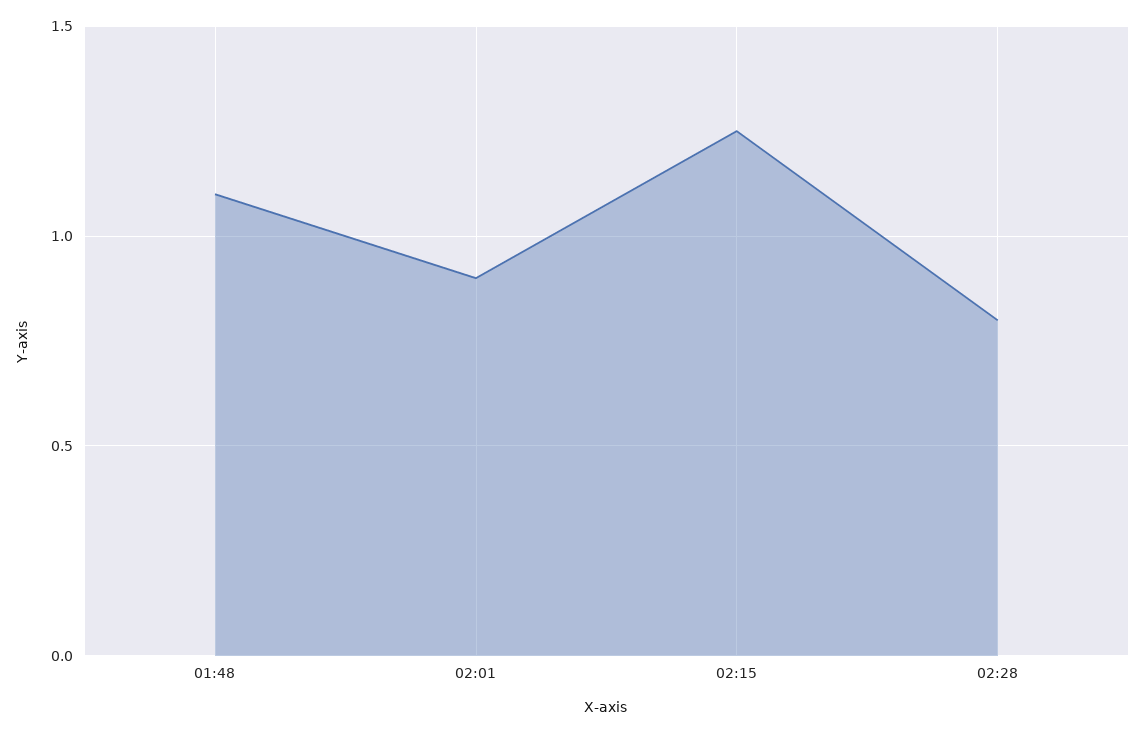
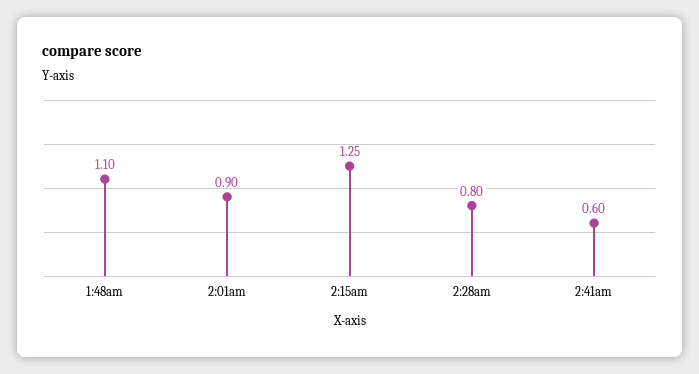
2:41am: none -> 0.6

